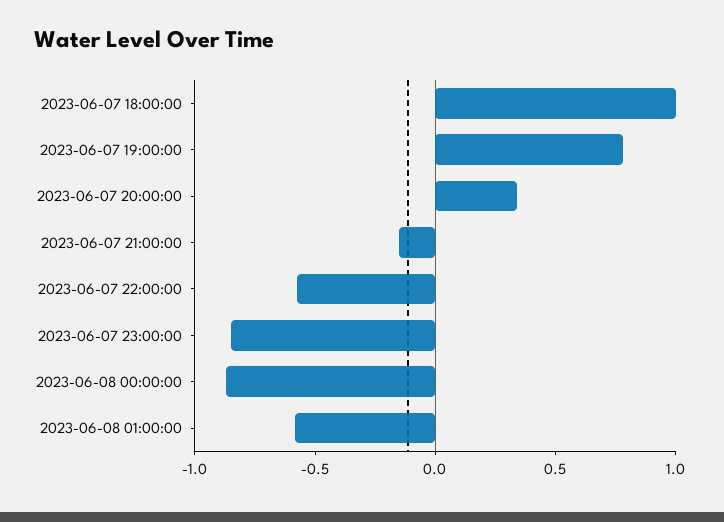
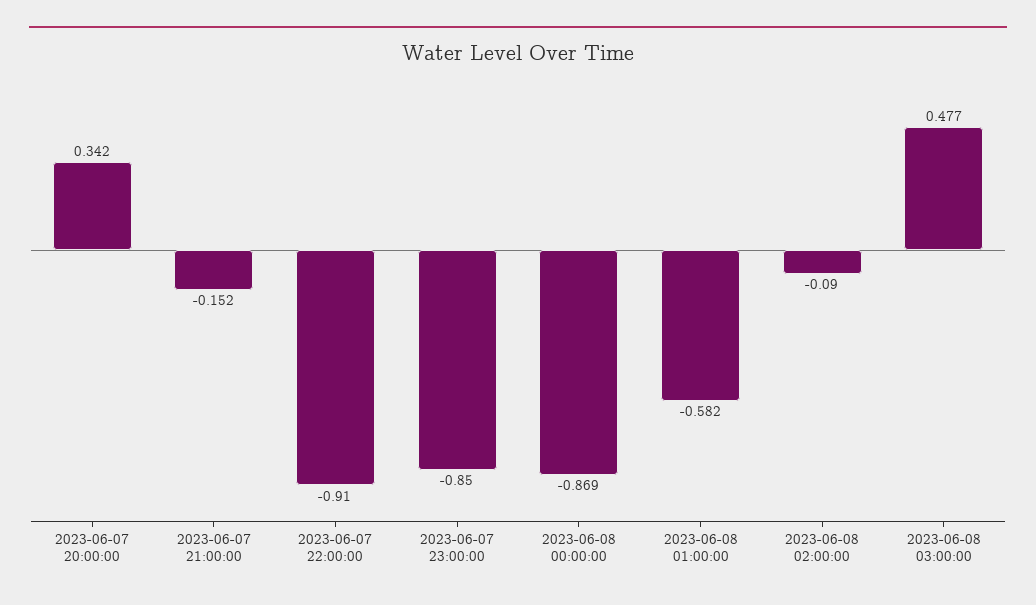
2023-06-07 18:00:00: 1 -> none
2023-06-07 19:00:00: 0.8 -> none
2023-06-07 22:00:00: -0.6 -> -0.91
2023-06-08 02:00:00: none -> -0.09
2023-06-08 03:00:00: none -> 0.477

